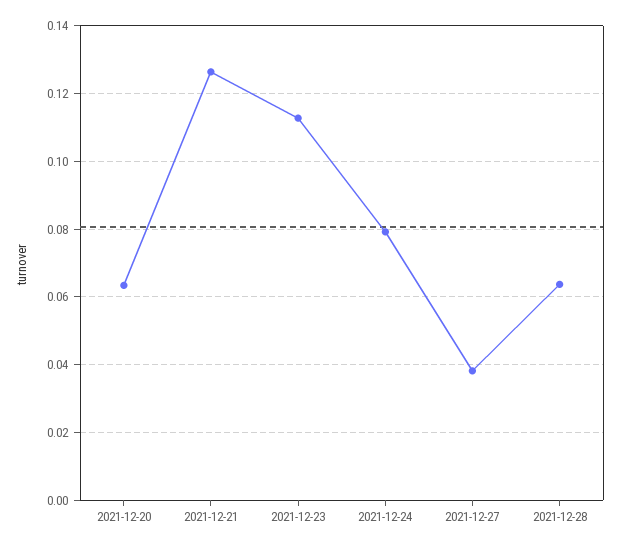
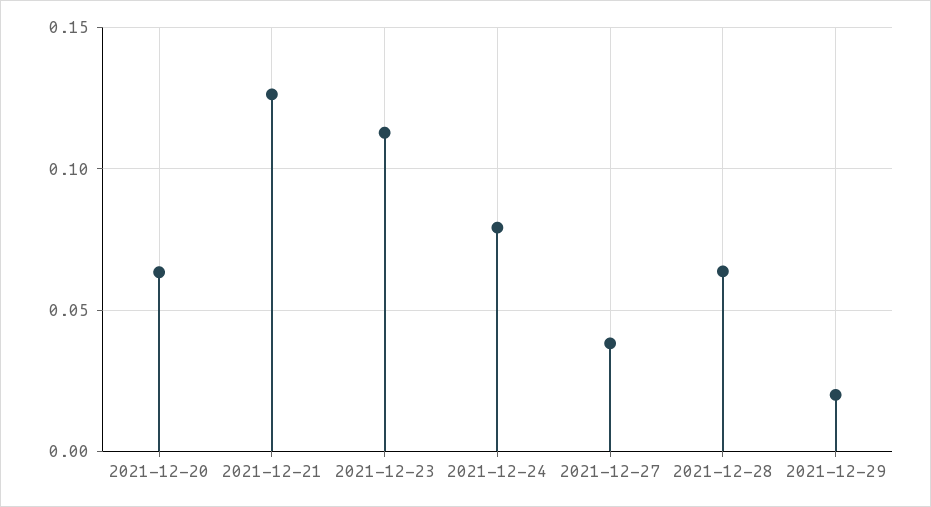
2021-12-29: none -> 0.02

